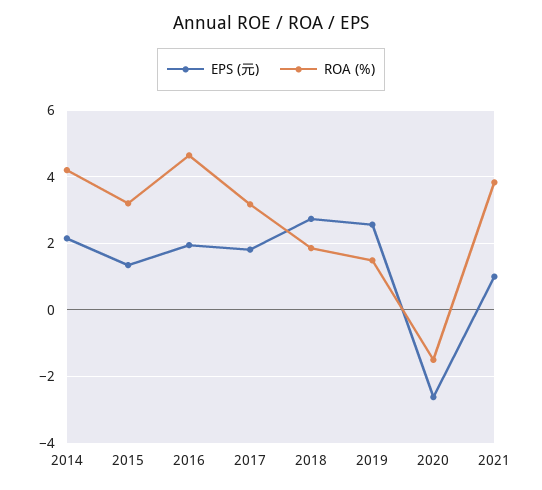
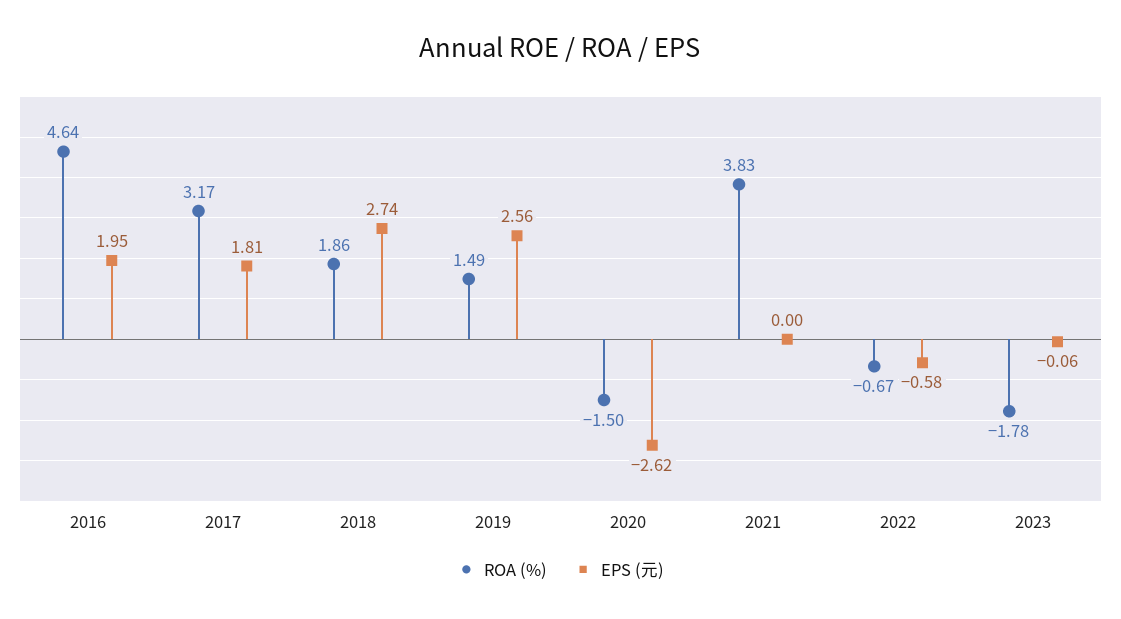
EPS (元), 2014: 2.2 -> none
ROA (%), 2014: 4.2 -> none
EPS (元), 2015: 1.4 -> none
ROA (%), 2015: 3.2 -> none
EPS (元), 2021: 1 -> 0
ROA (%), 2022: none -> -0.67
EPS (元), 2022: none -> -0.58
ROA (%), 2023: none -> -1.78
EPS (元), 2023: none -> -0.06

